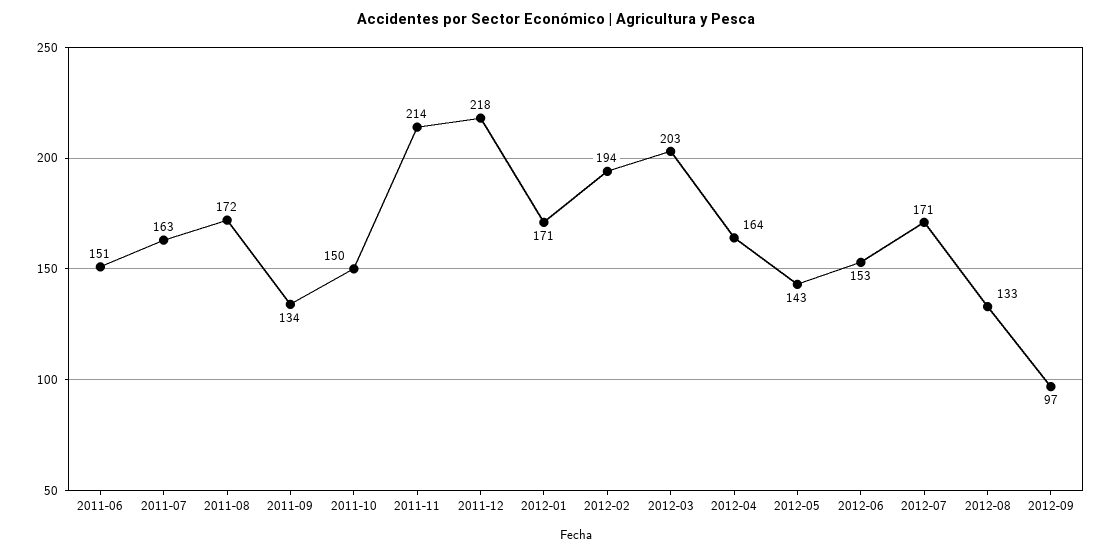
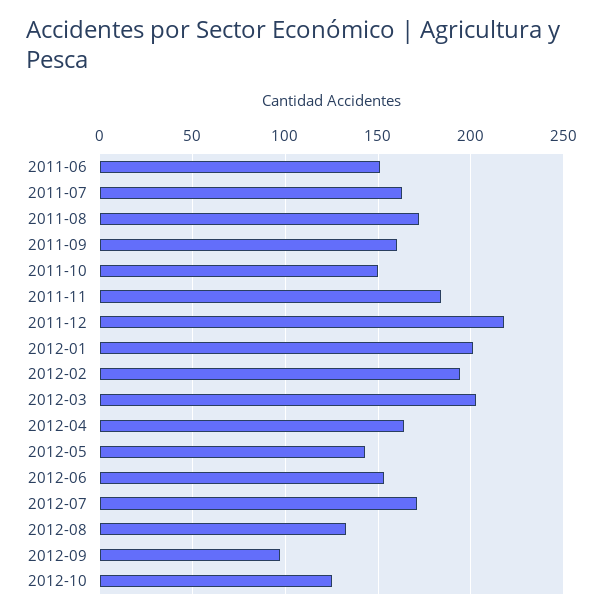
2011-09: 134 -> 160
2011-11: 214 -> 185
2012-01: 171 -> 200
2012-10: none -> 125

